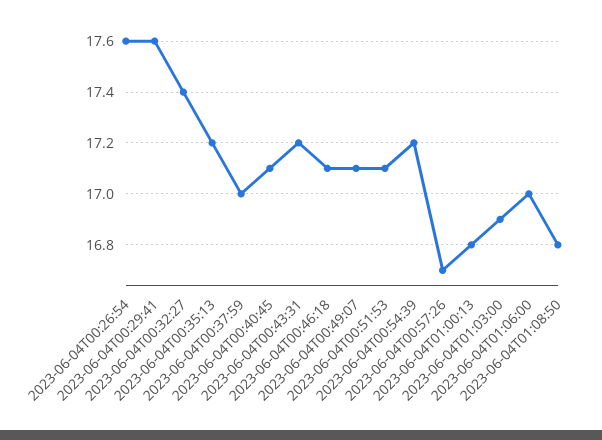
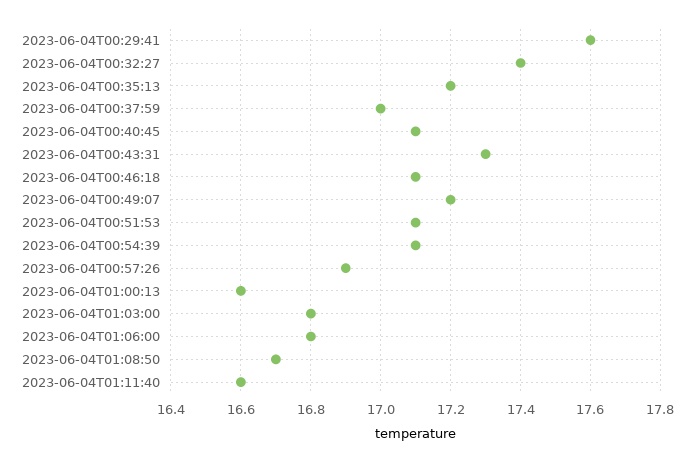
2023-06-04T00:26:54: 17.6 -> none
2023-06-04T00:43:31: 17.2 -> 17.3
2023-06-04T00:49:07: 17.1 -> 17.2
2023-06-04T00:54:39: 17.2 -> 17.1
2023-06-04T00:57:26: 16.7 -> 16.9
2023-06-04T01:00:13: 16.8 -> 16.6
2023-06-04T01:03:00: 16.9 -> 16.8
2023-06-04T01:06:00: 17 -> 16.8
2023-06-04T01:08:50: 16.8 -> 16.7
2023-06-04T01:11:40: none -> 16.6

